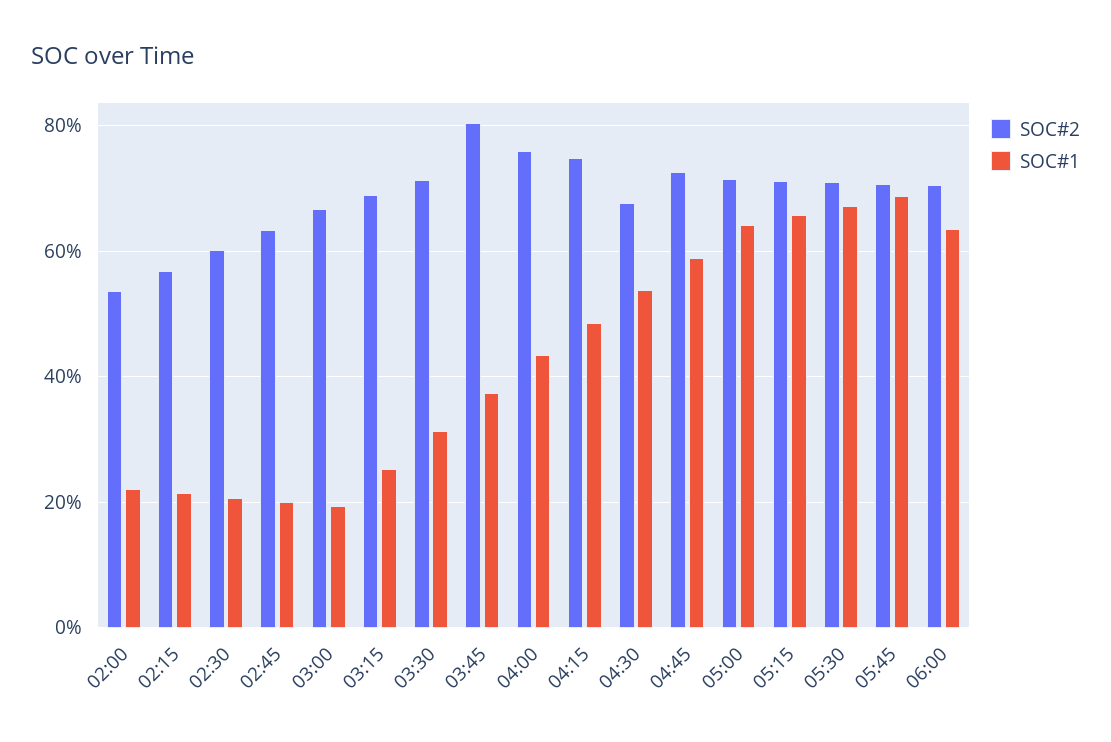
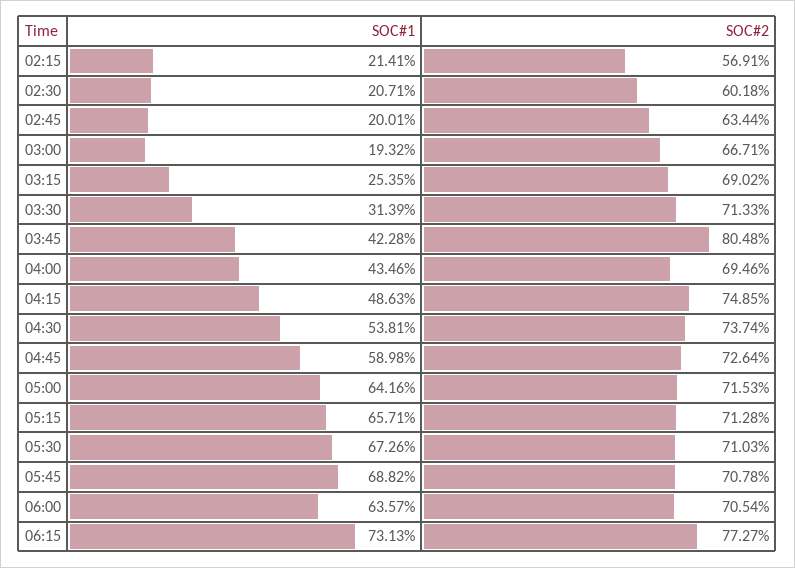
SOC#2, 02:00: 54 -> none
SOC#1, 02:00: 22 -> none
SOC#1, 03:45: 38 -> 42.28
SOC#2, 04:00: 76 -> 69.46
SOC#2, 04:30: 68 -> 73.74
SOC#1, 06:15: none -> 73.13
SOC#2, 06:15: none -> 77.27

